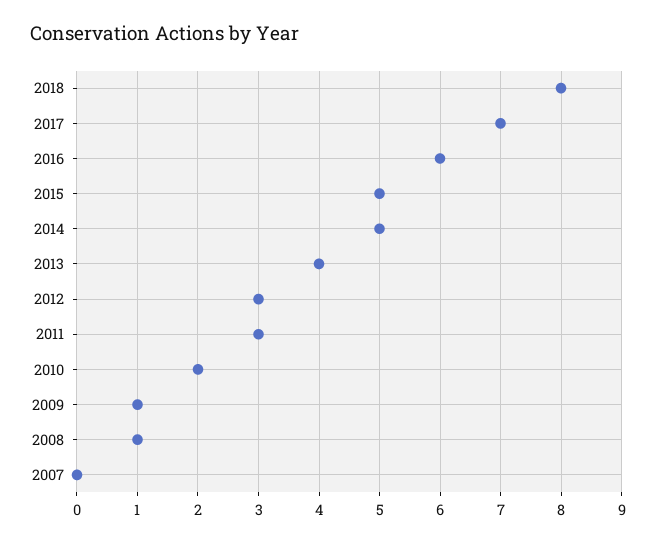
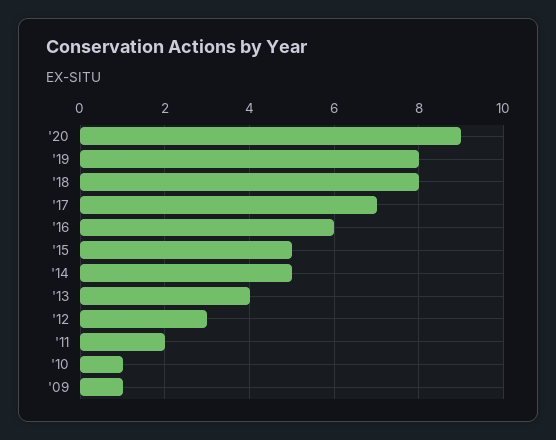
2011: 3 -> 2
2010: 2 -> 1
2008: 1 -> none
2007: 0 -> none
'20: none -> 9
'19: none -> 8

